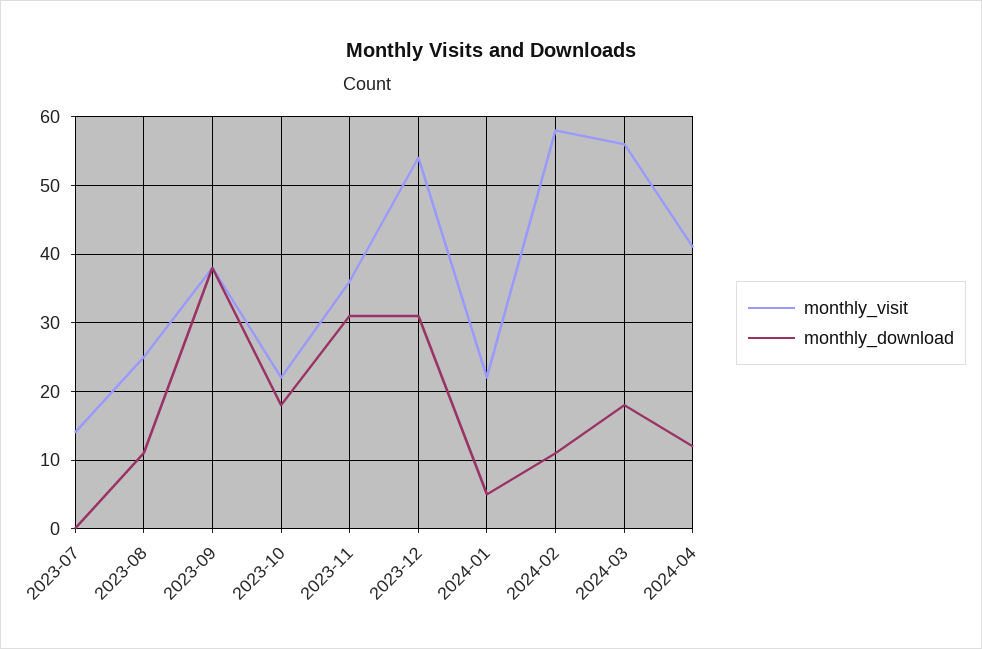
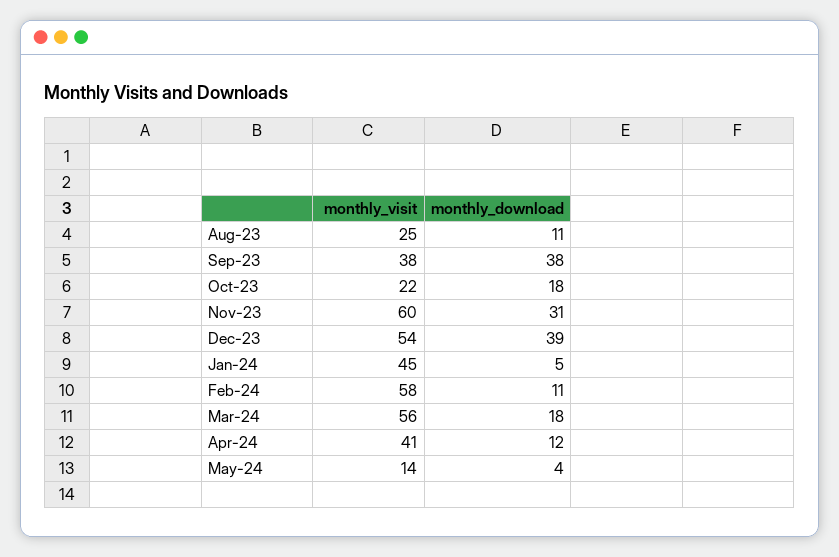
monthly_visit, 2023-07: 14 -> none
monthly_download, 2023-07: 0 -> none
monthly_visit, 2023-11: 36 -> 60
monthly_download, 2023-12: 31 -> 39
monthly_visit, 2024-01: 22 -> 45
monthly_visit, May-24: none -> 14
monthly_download, May-24: none -> 4

